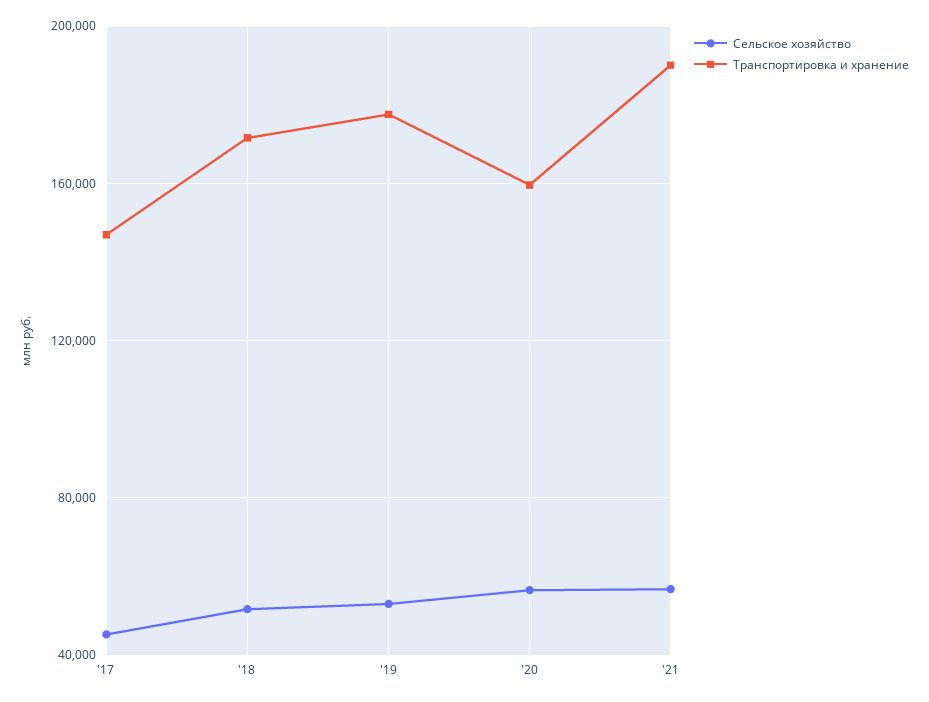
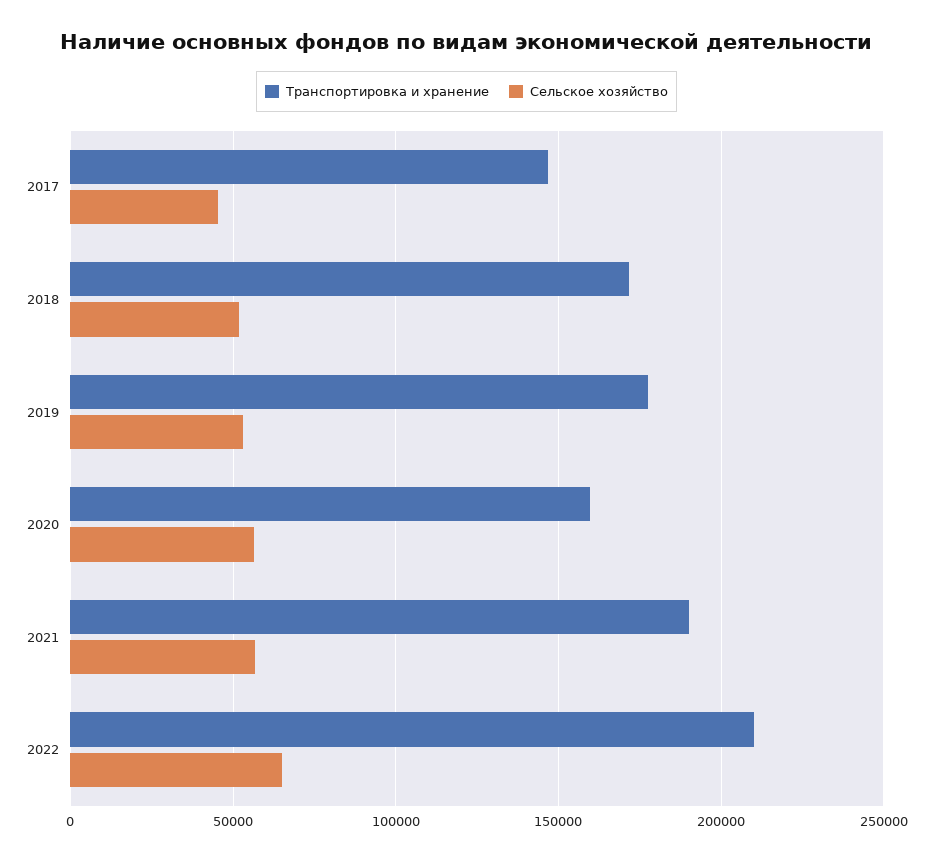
Транспортировка и хранение, 2022: none -> 210000
Сельское хозяйство, 2022: none -> 65000

